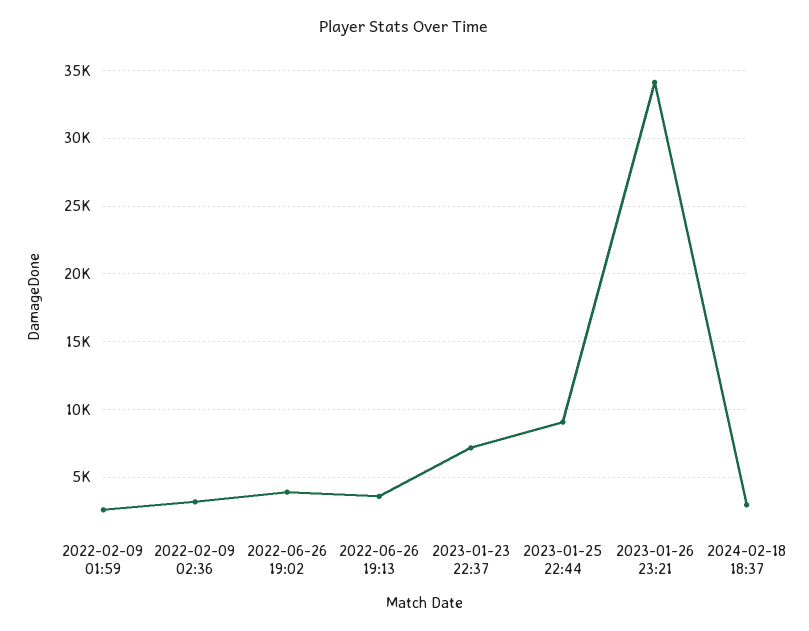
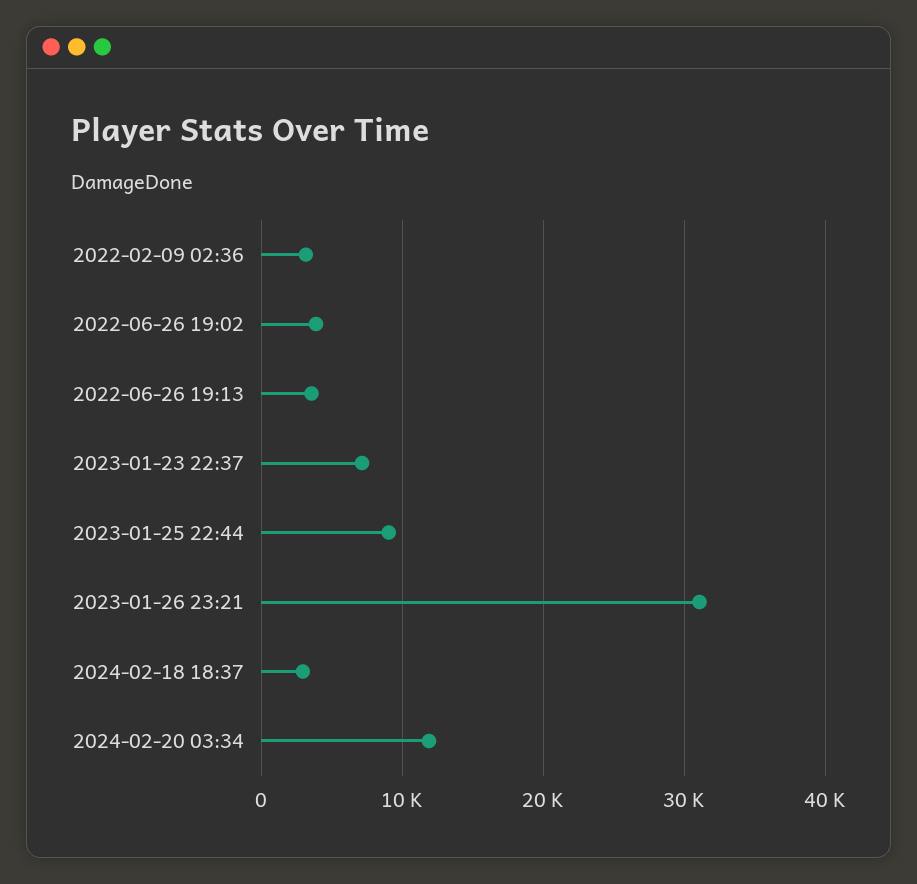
2022-02-09 01:59: 2500 -> none
2023-01-26 23:21: 34000 -> 31000
2024-02-20 03:34: none -> 12000

